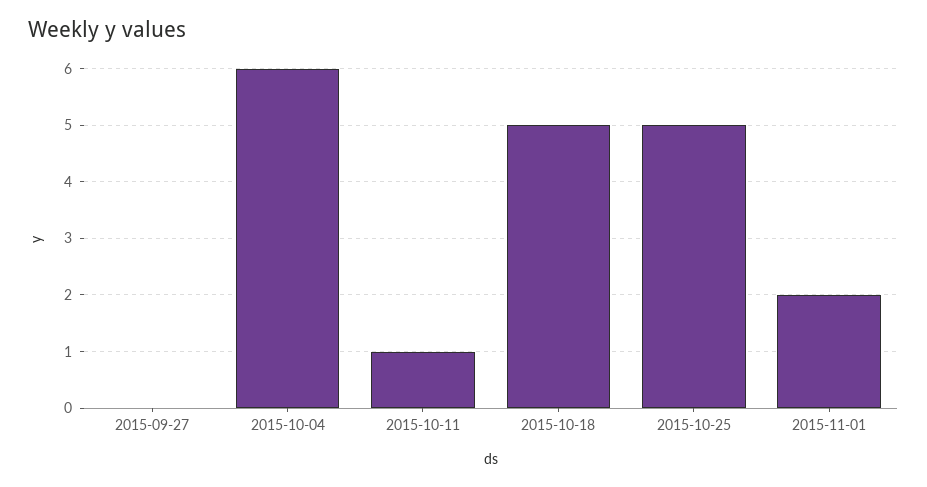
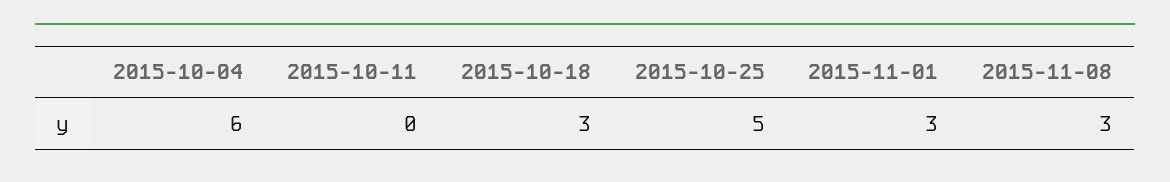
2015-09-27: 0 -> none
2015-10-11: 1 -> 0
2015-10-18: 5 -> 3
2015-11-01: 2 -> 3
2015-11-08: none -> 3

